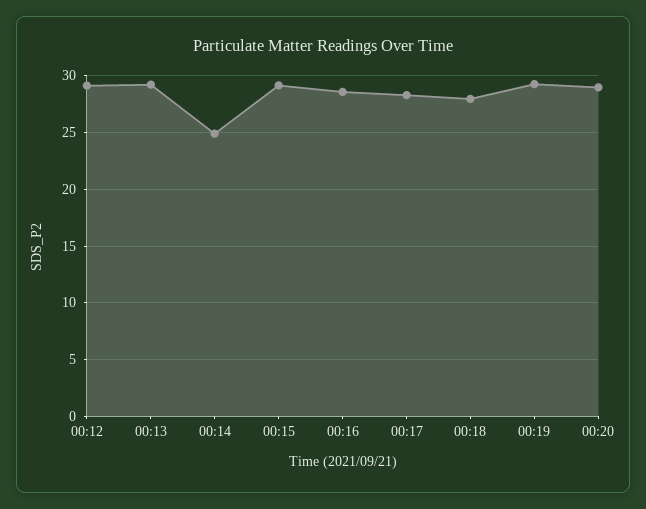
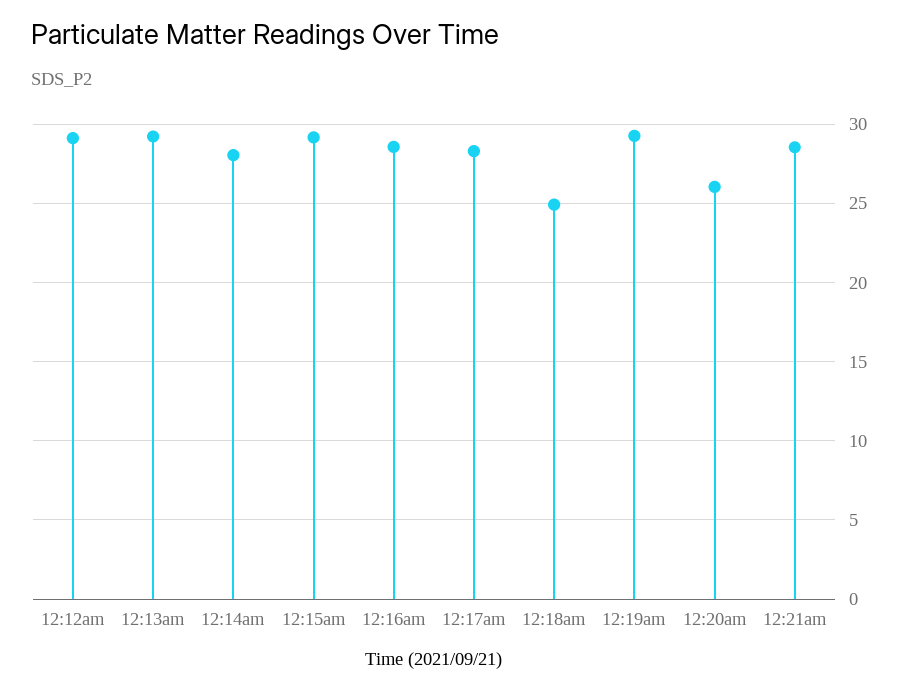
00:14: 25 -> 28
00:18: 28 -> 25
00:20: 29 -> 26
12:21am: none -> 28.5

